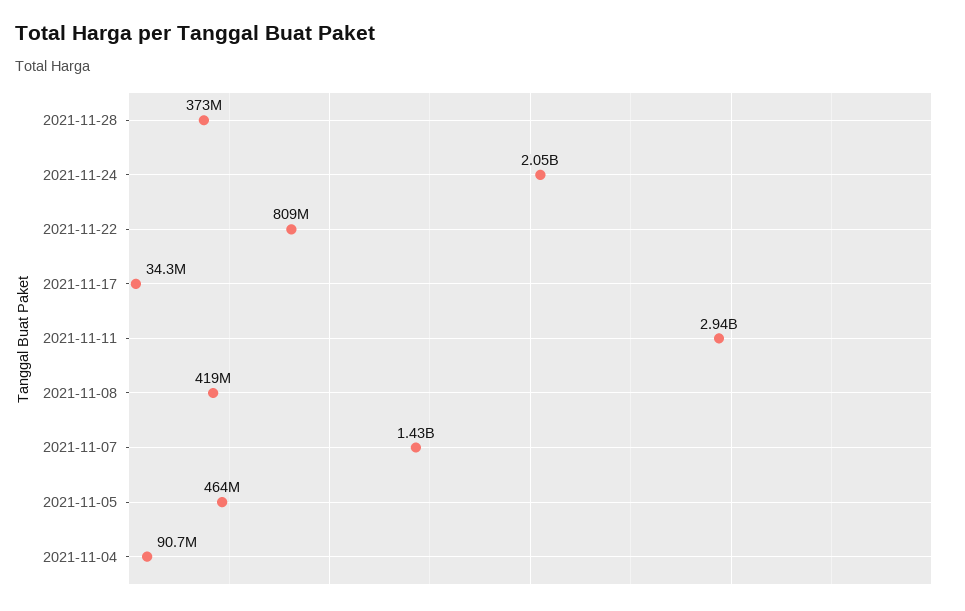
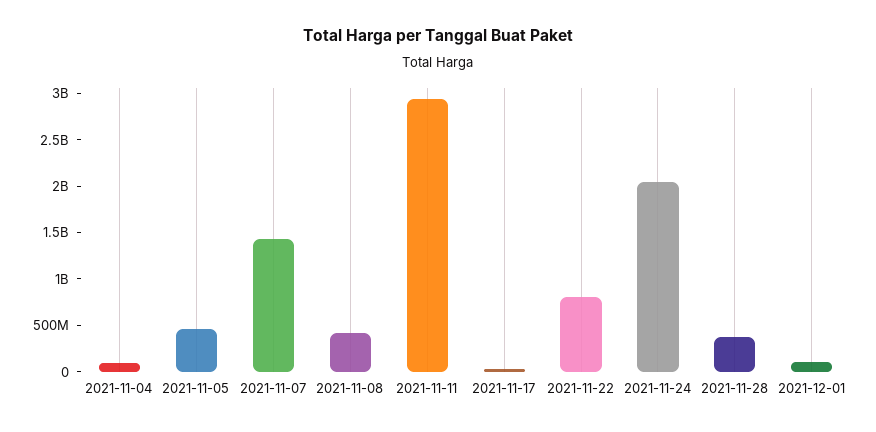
2021-12-01: none -> 100000000

